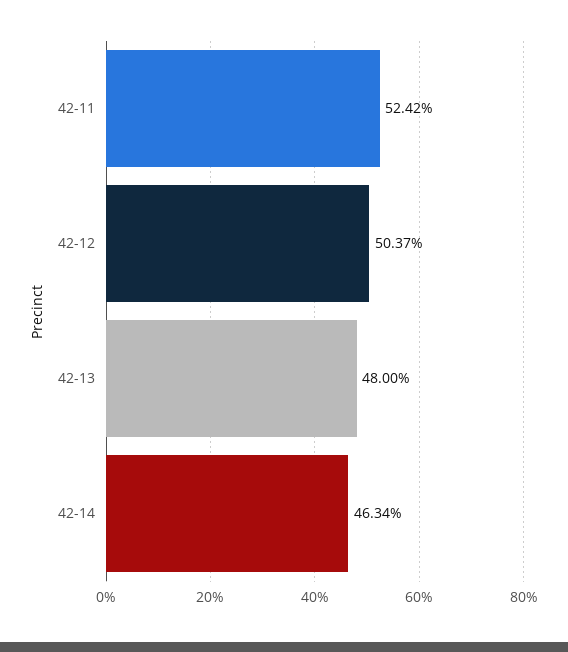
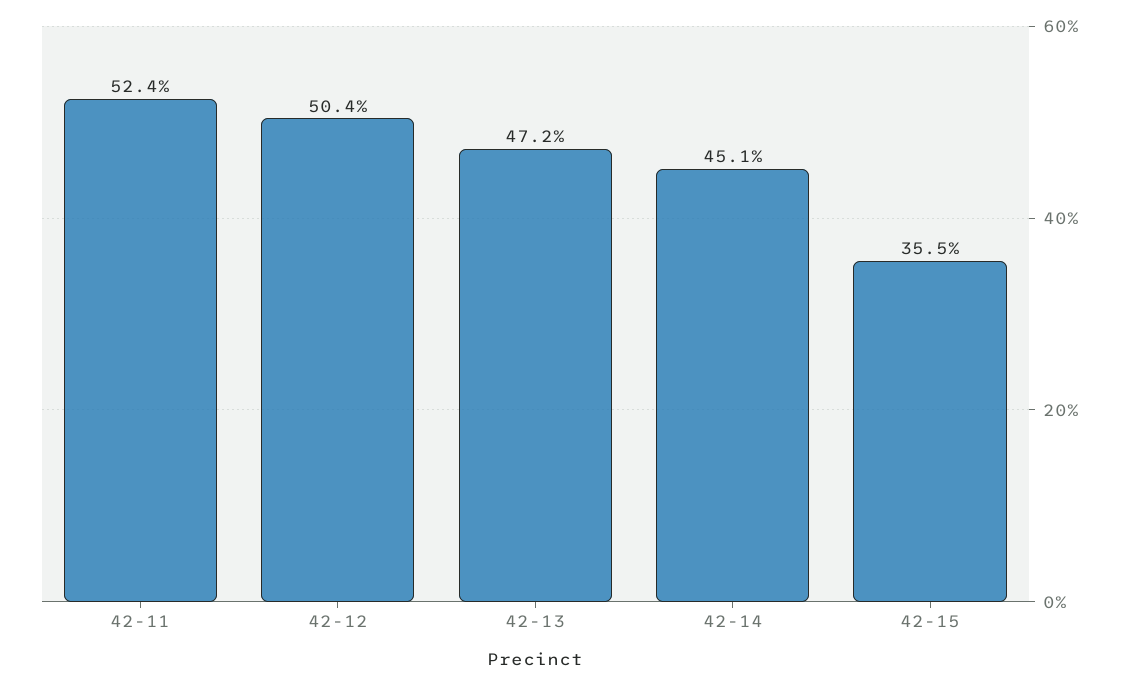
42-13: 48 -> 47.2
42-14: 46.34 -> 45.1
42-15: none -> 35.5

